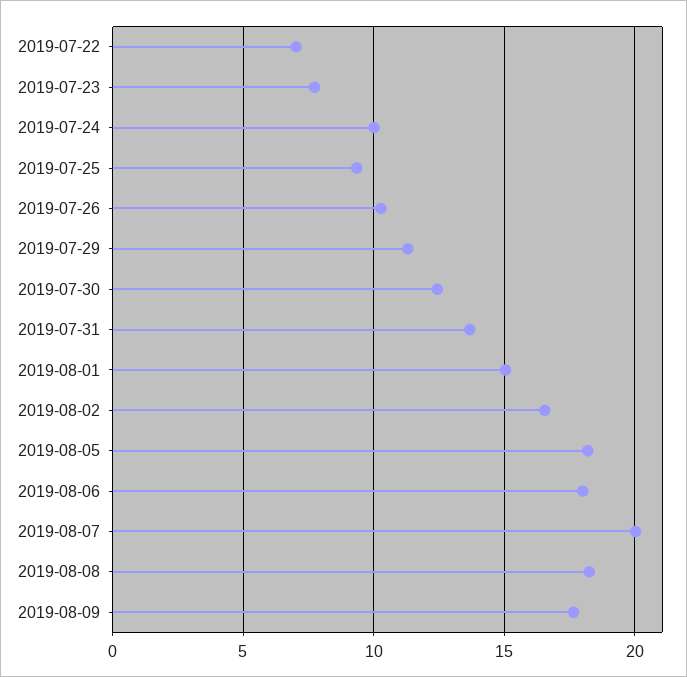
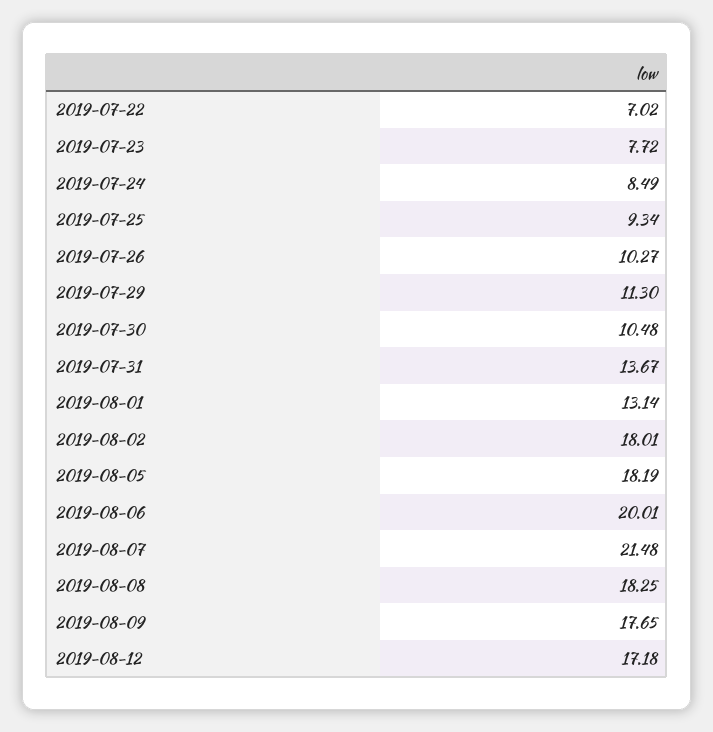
2019-07-24: 10 -> 8.49
2019-07-30: 12.5 -> 10.48
2019-08-01: 15 -> 13.14
2019-08-02: 16.5 -> 18.01
2019-08-06: 18 -> 20.01
2019-08-07: 20 -> 21.48
2019-08-12: none -> 17.18

